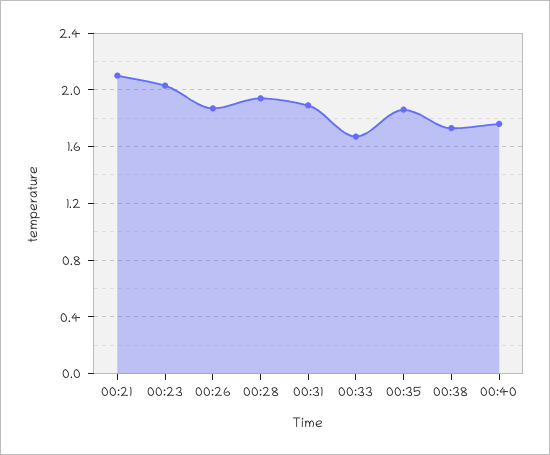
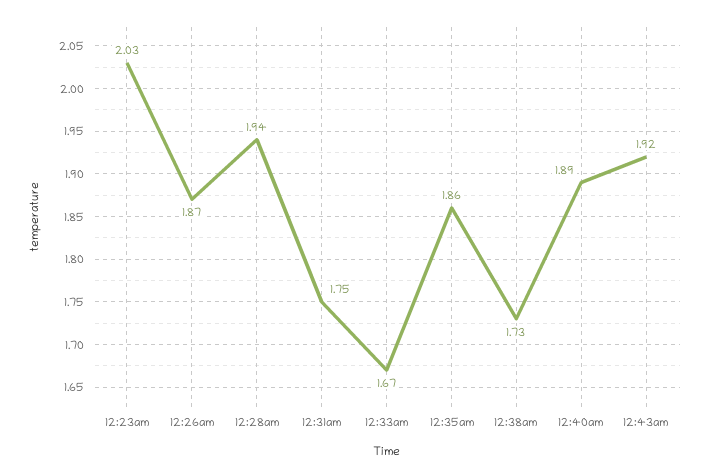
00:21: 2.1 -> none
00:31: 1.9 -> 1.75
00:40: 1.75 -> 1.89
12:43am: none -> 1.92

